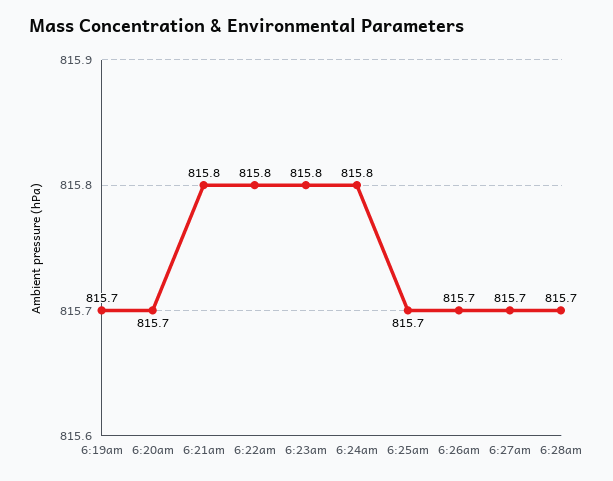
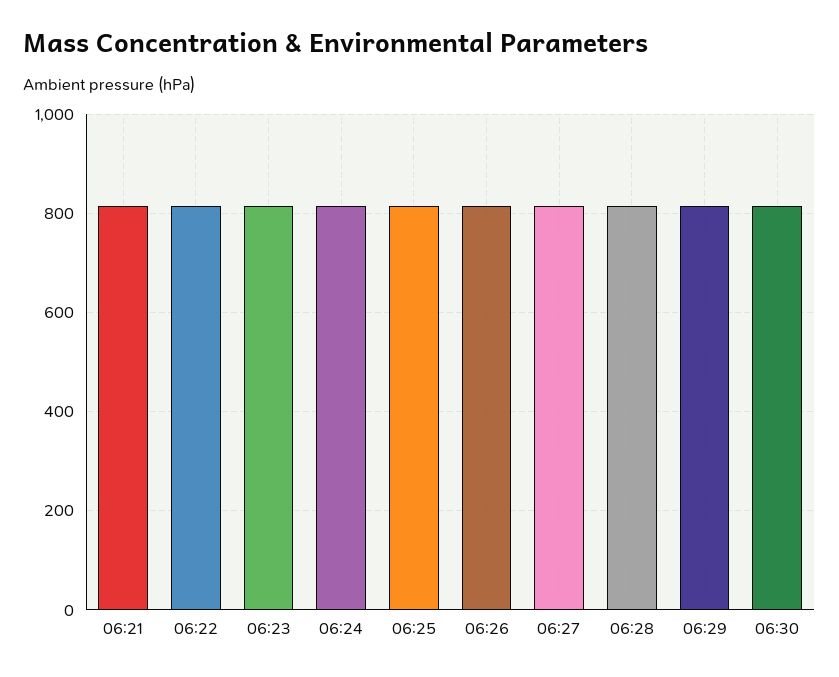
6:19am: 815.7 -> none
6:20am: 815.7 -> none
06:29: none -> 820
06:30: none -> 820

